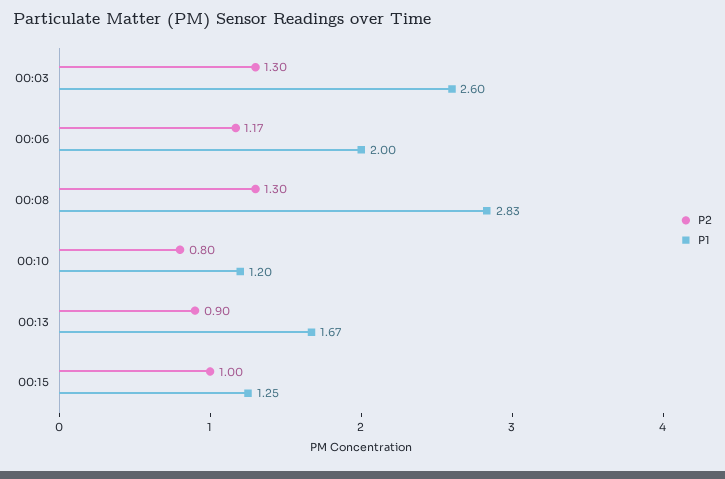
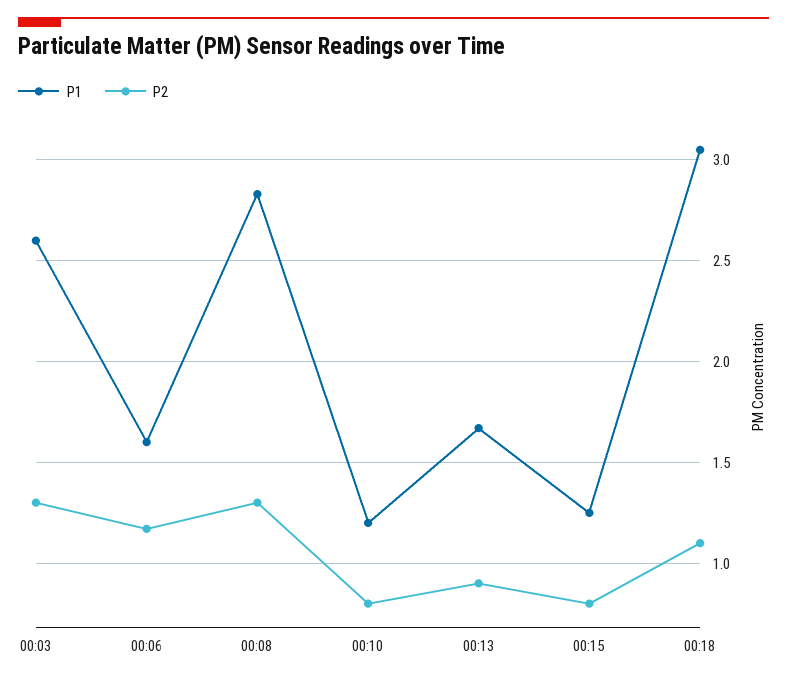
P1, 00:06: 2 -> 1.6
P2, 00:15: 1 -> 0.8
P1, 00:18: none -> 3.05
P2, 00:18: none -> 1.1

